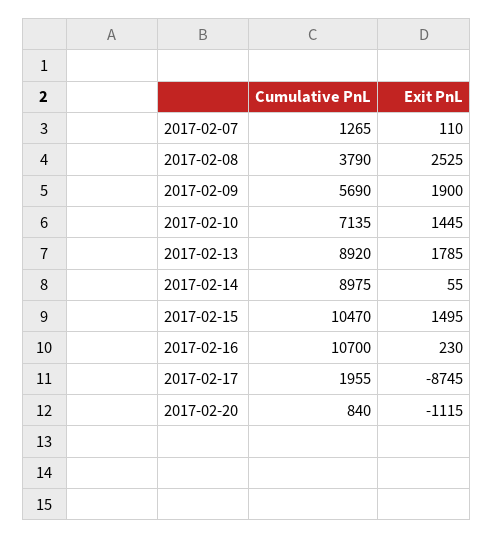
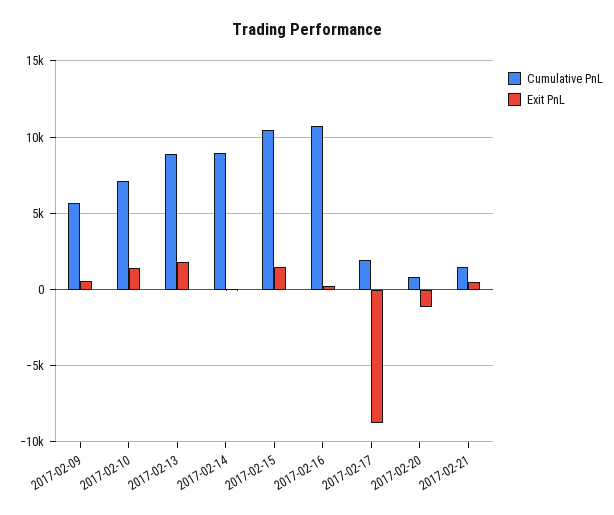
Cumulative PnL, 2017-02-07: 1265 -> none
Exit PnL, 2017-02-07: 110 -> none
Cumulative PnL, 2017-02-08: 3790 -> none
Exit PnL, 2017-02-08: 2525 -> none
Exit PnL, 2017-02-09: 1900 -> 500
Cumulative PnL, 2017-02-21: none -> 1500
Exit PnL, 2017-02-21: none -> 500

